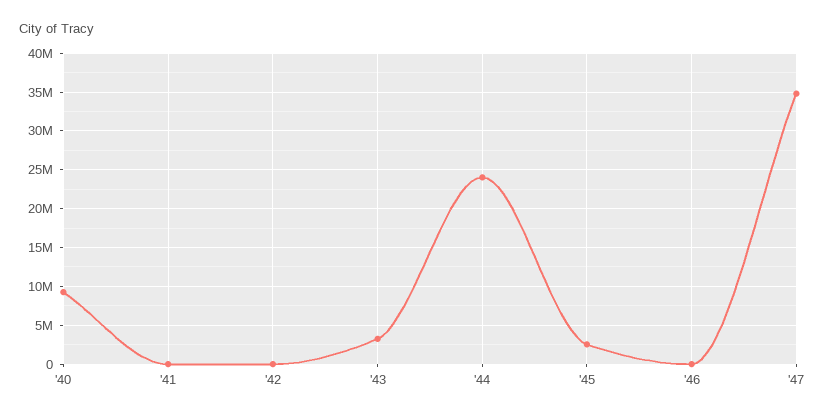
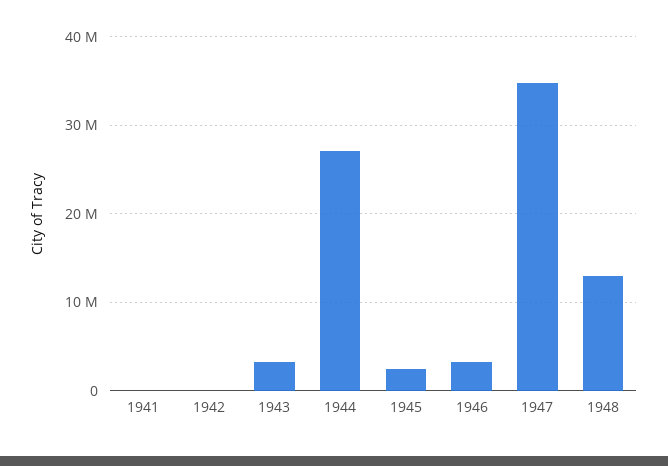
'40: 9000000 -> none
'44: 24000000 -> 27000000
'46: 0 -> 3000000
1948: none -> 13000000

